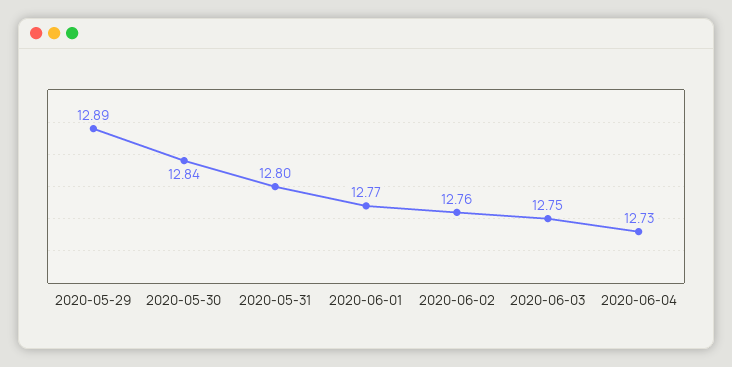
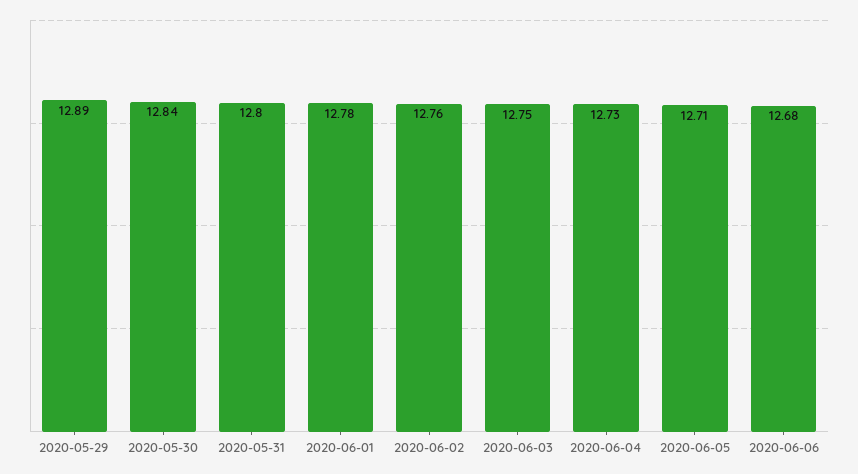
2020-06-01: 12.77 -> 12.78
2020-06-05: none -> 12.71
2020-06-06: none -> 12.68

